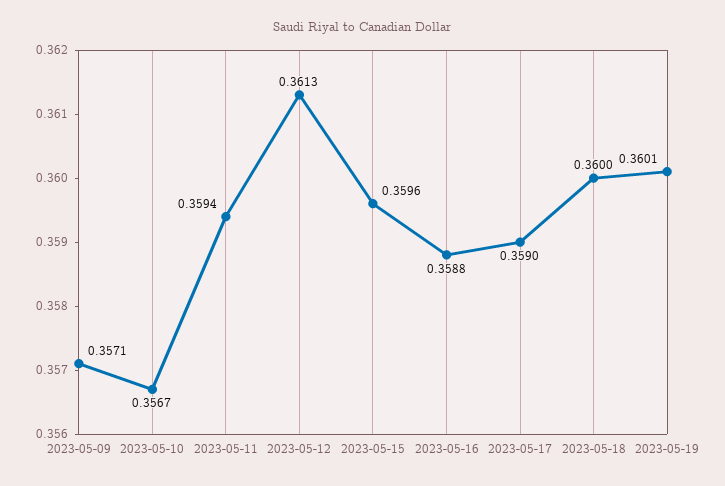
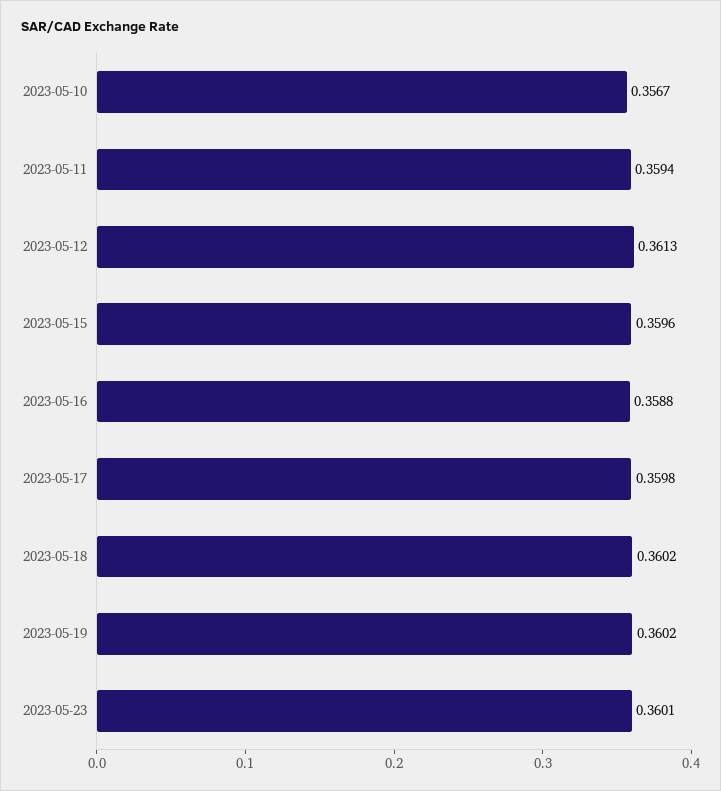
2023-05-09: 0.3571 -> none
2023-05-17: 0.359 -> 0.3598
2023-05-18: 0.36 -> 0.3602
2023-05-19: 0.3601 -> 0.3602
2023-05-23: none -> 0.3601

